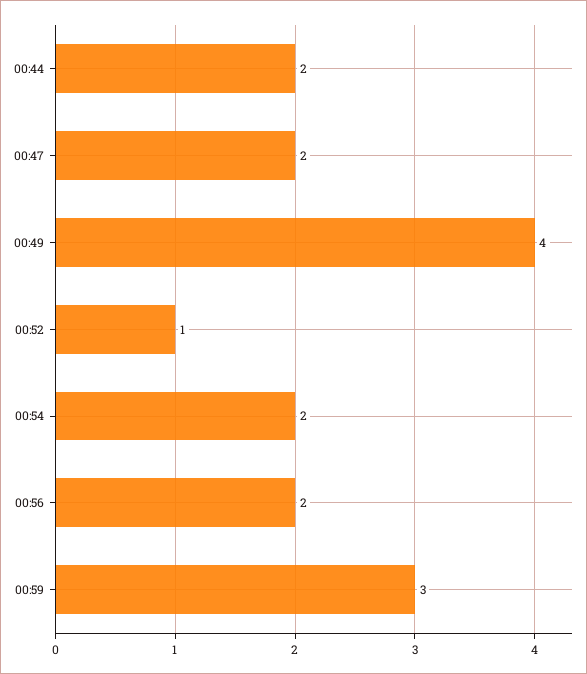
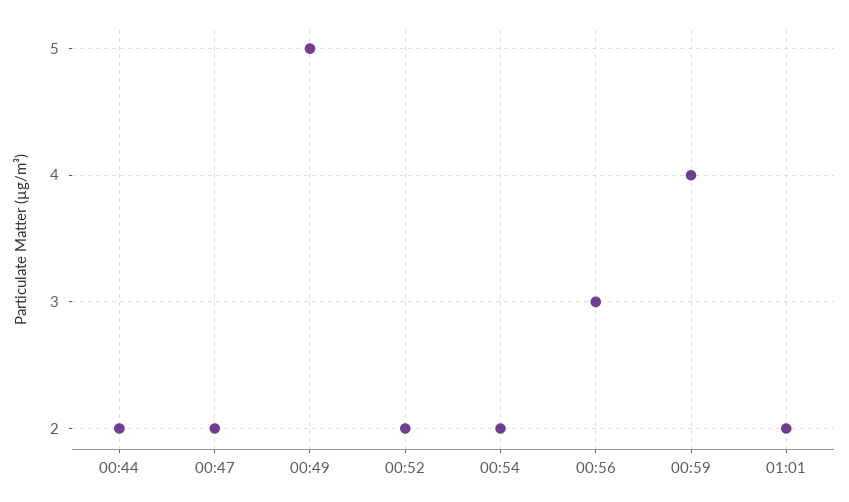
00:49: 4 -> 5
00:52: 1 -> 2
00:56: 2 -> 3
00:59: 3 -> 4
01:01: none -> 2

